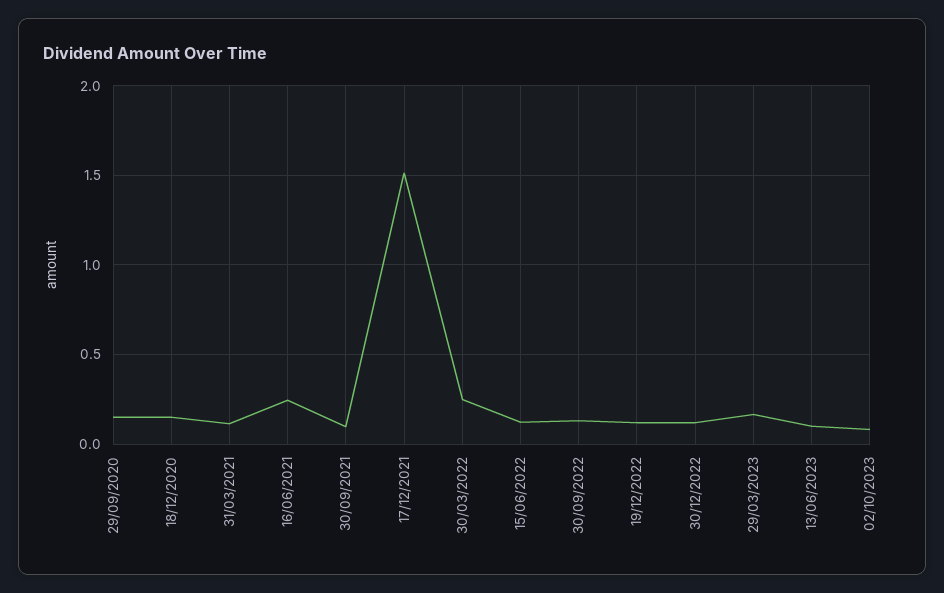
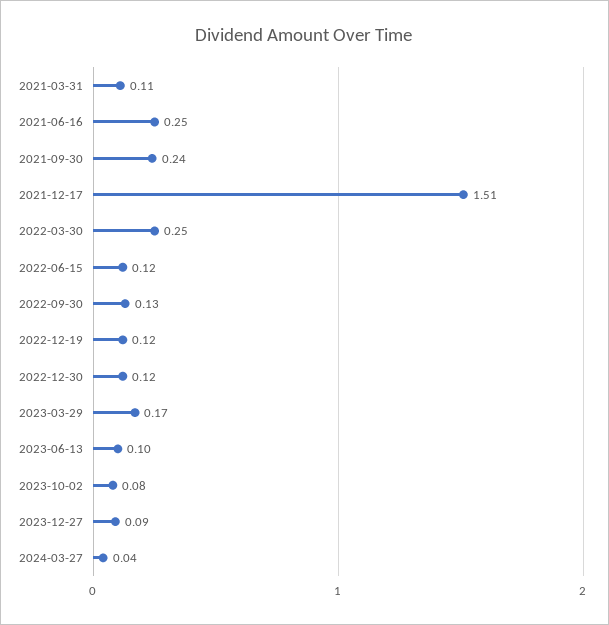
29/09/2020: 0.15 -> none
18/12/2020: 0.15 -> none
30/09/2021: 0.1 -> 0.24
2023-12-27: none -> 0.09
2024-03-27: none -> 0.04

